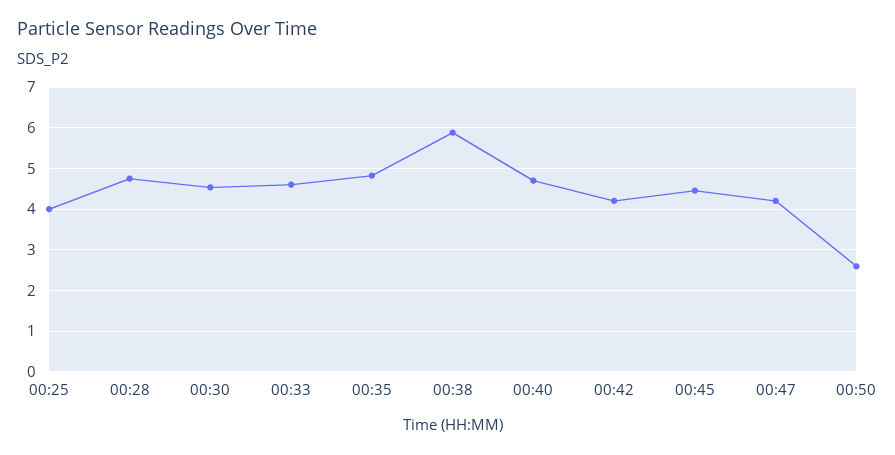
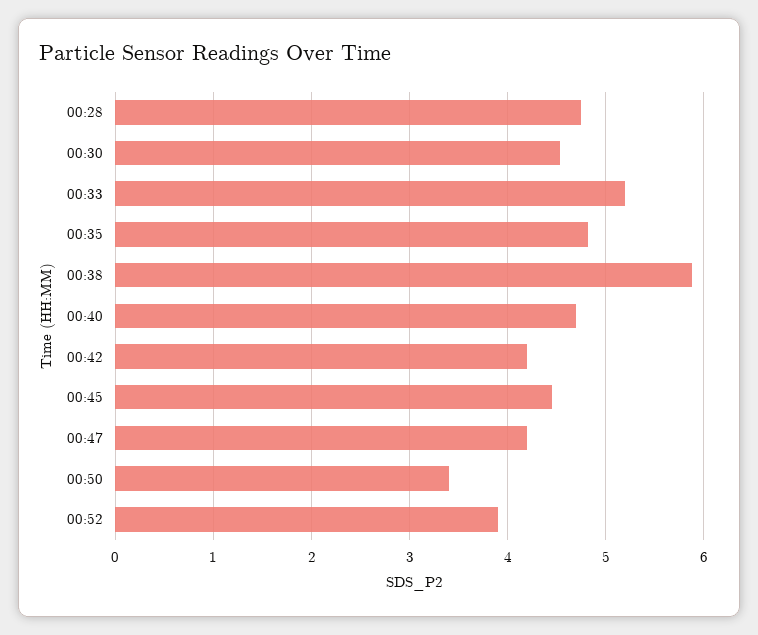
00:25: 4 -> none
00:33: 4.6 -> 5.2
00:50: 2.6 -> 3.4
00:52: none -> 3.9

